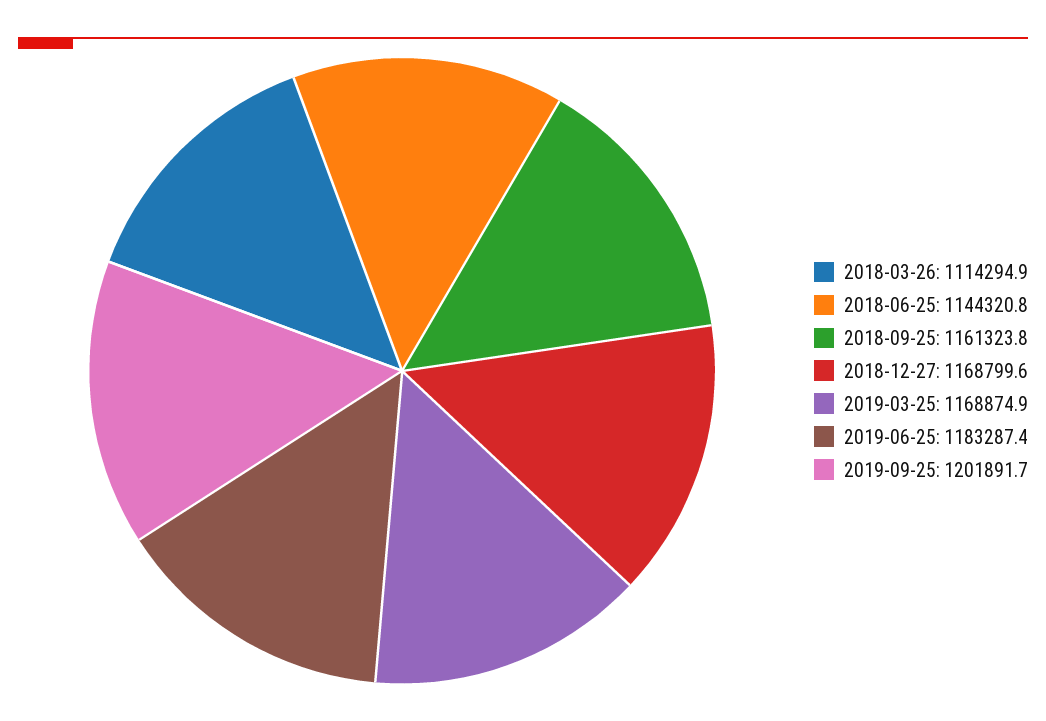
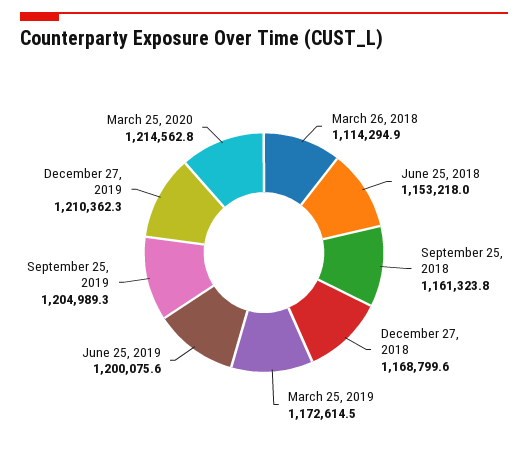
2018-06-25: 1144320.8 -> 1153218
2019-03-25: 1168874.9 -> 1172614.5
2019-06-25: 1183287.4 -> 1200075.6
2019-09-25: 1201891.7 -> 1204989.3
December 27, 2019: none -> 1210362.3
March 25, 2020: none -> 1214562.8

